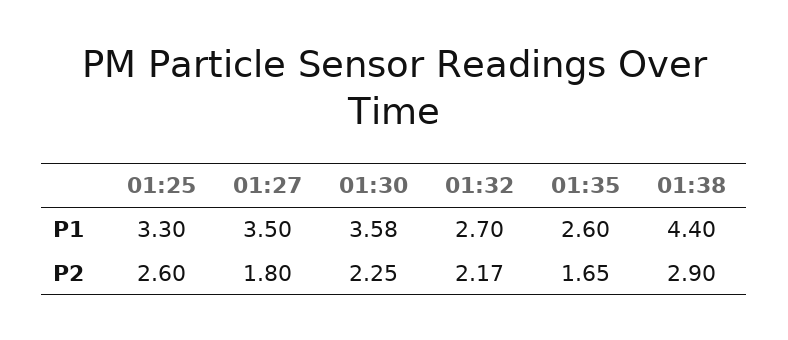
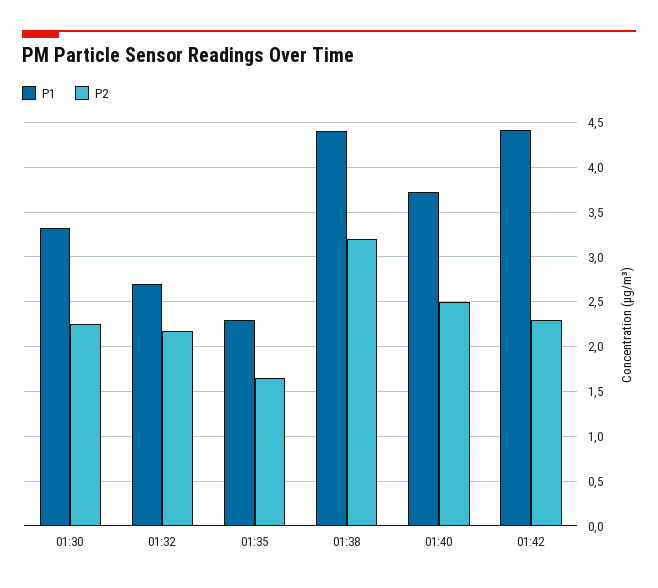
P1, 01:25: 3.3 -> none
P1, 01:27: 3.5 -> none
P1, 01:30: 3.58 -> 3.3
P1, 01:35: 2.6 -> 2.3
P2, 01:25: 2.6 -> none
P2, 01:27: 1.8 -> none
P2, 01:38: 2.9 -> 3.2
P1, 01:40: none -> 3.7
P2, 01:40: none -> 2.5
P1, 01:42: none -> 4.4
P2, 01:42: none -> 2.3

